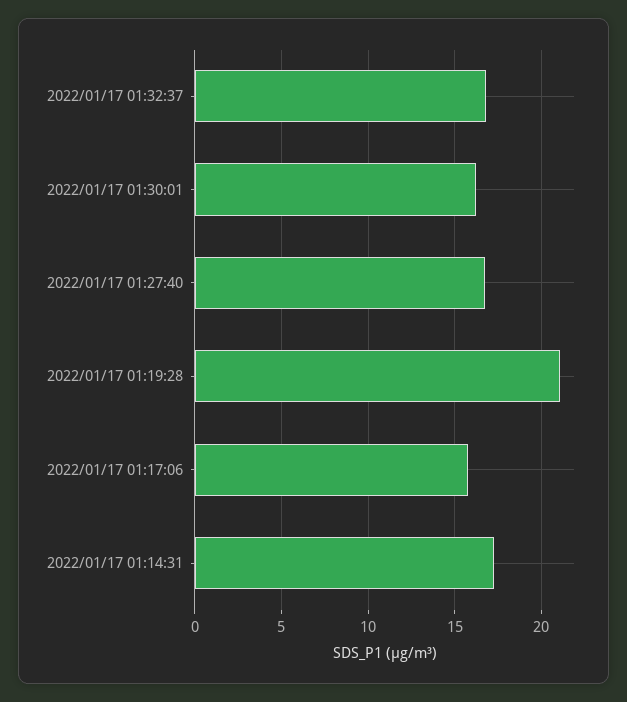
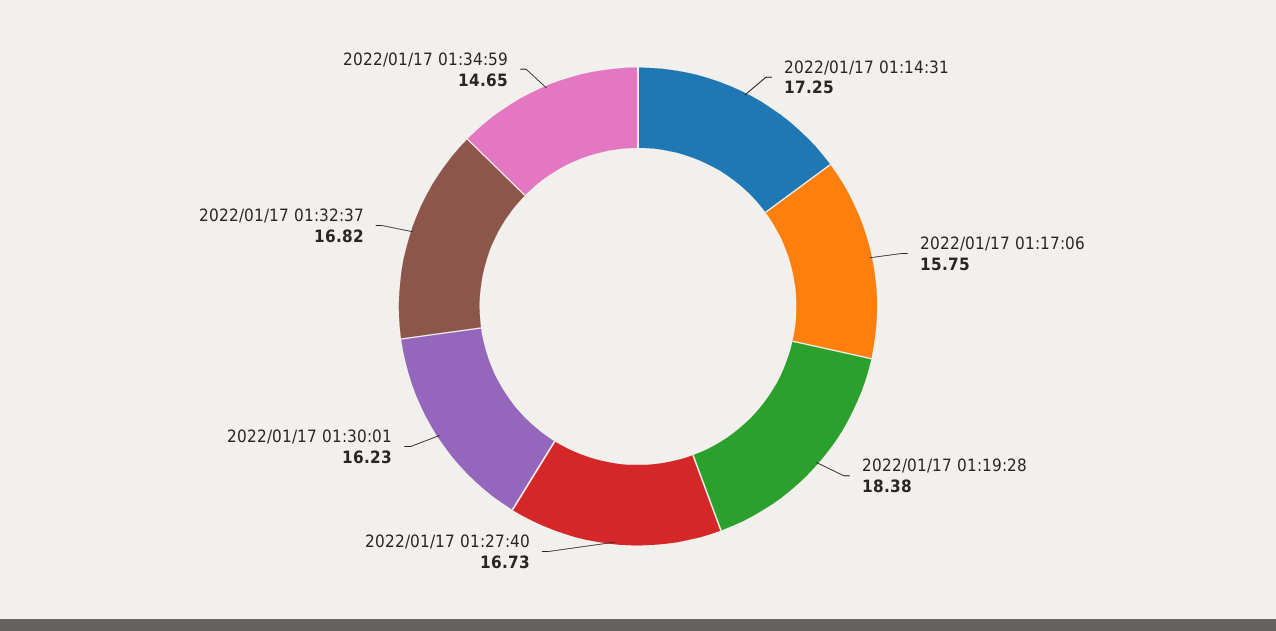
2022/01/17 01:19:28: 21 -> 18.38
2022/01/17 01:34:59: none -> 14.65

